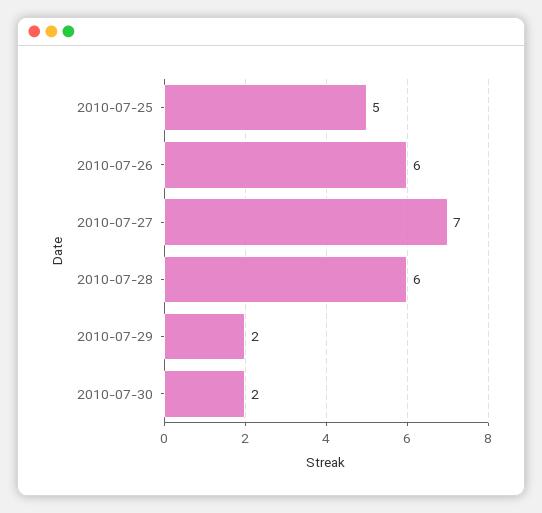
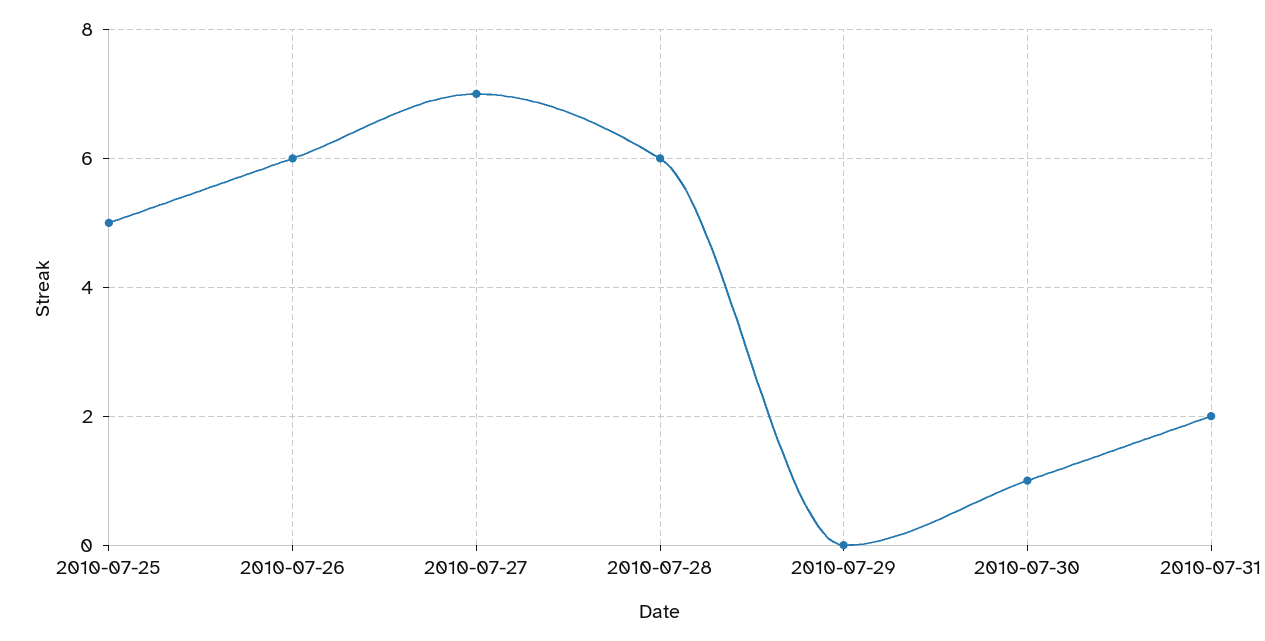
2010-07-29: 2 -> 0
2010-07-30: 2 -> 1
2010-07-31: none -> 2

